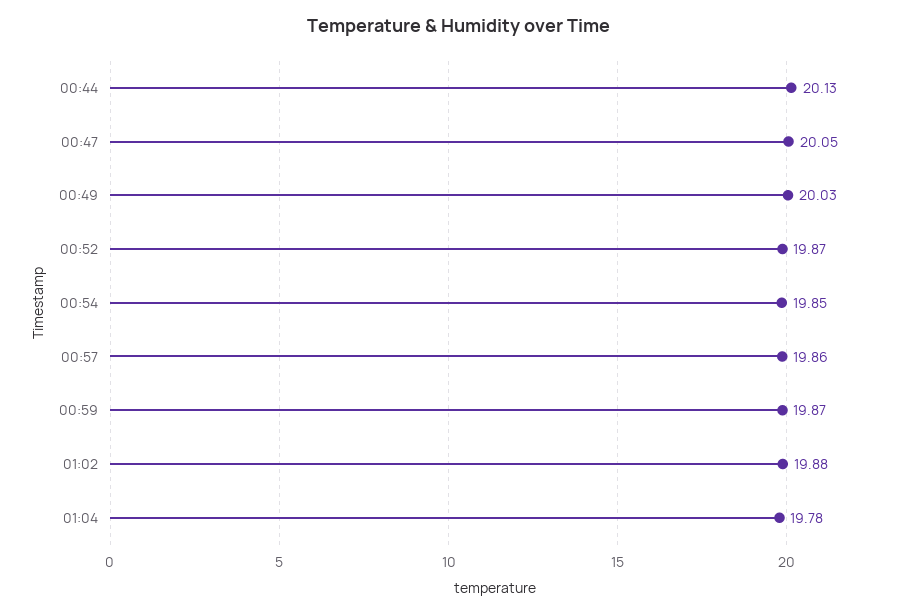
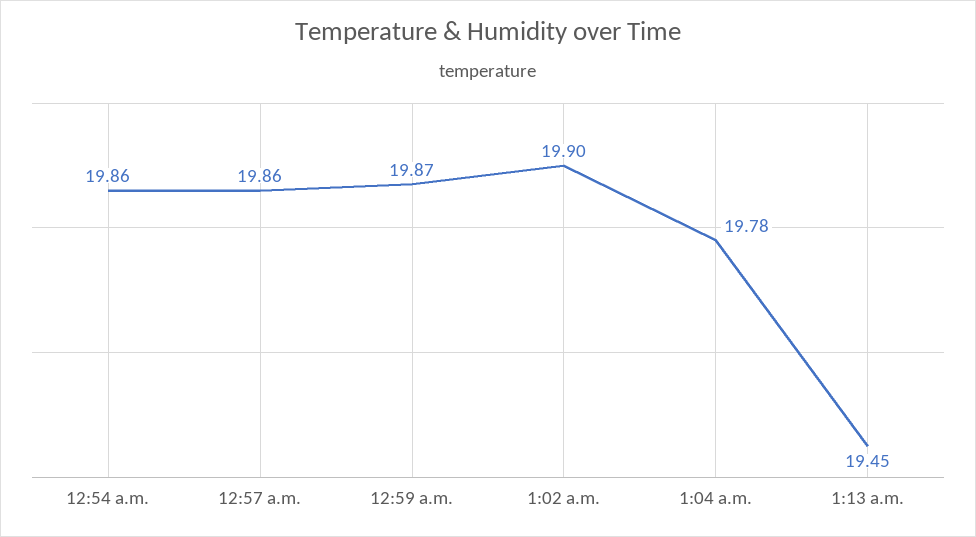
00:44: 20.13 -> none
00:47: 20.05 -> none
00:49: 20.03 -> none
00:52: 19.87 -> none
00:54: 19.85 -> 19.86
01:02: 19.88 -> 19.9
1:13 a.m.: none -> 19.45

